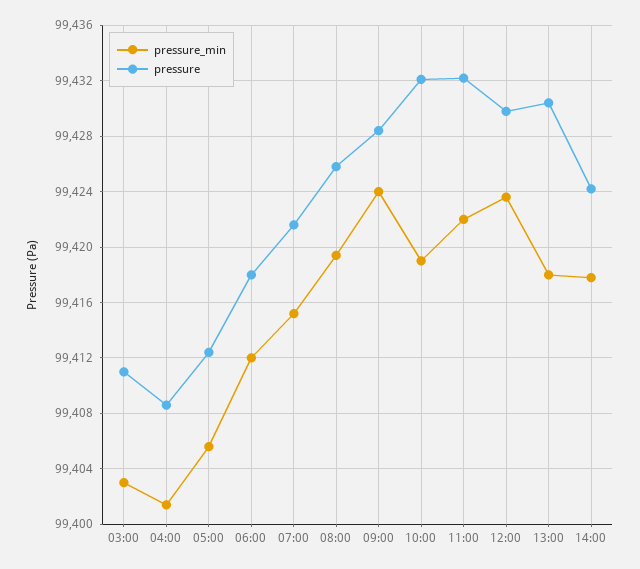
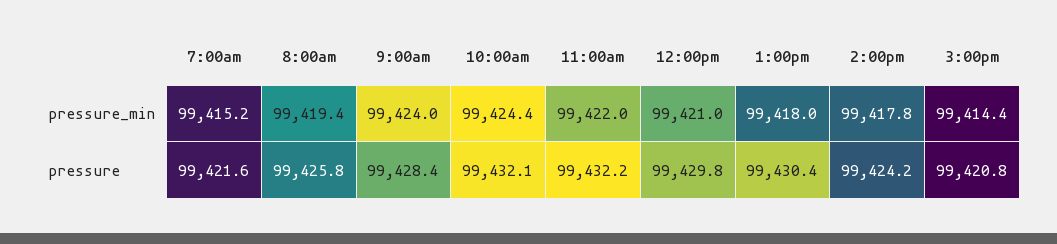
pressure_min, 03:00: 99403 -> none
pressure, 03:00: 99411 -> none
pressure_min, 04:00: 99401.5 -> none
pressure, 04:00: 99408.5 -> none
pressure_min, 05:00: 99405.5 -> none
pressure, 05:00: 99412.5 -> none
pressure_min, 06:00: 99412 -> none
pressure, 06:00: 99418 -> none
pressure_min, 10:00: 99419 -> 99424.4
pressure_min, 12:00: 99423.5 -> 99421
pressure_min, 3:00pm: none -> 99414.4
pressure, 3:00pm: none -> 99420.8

